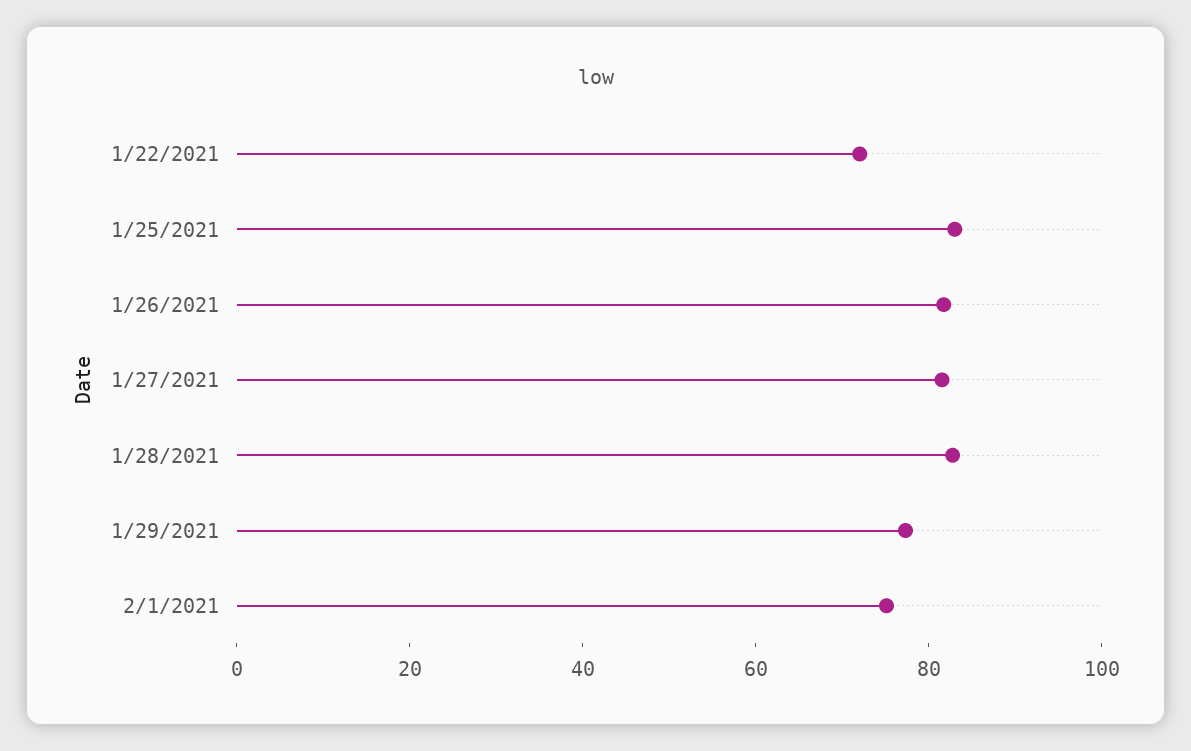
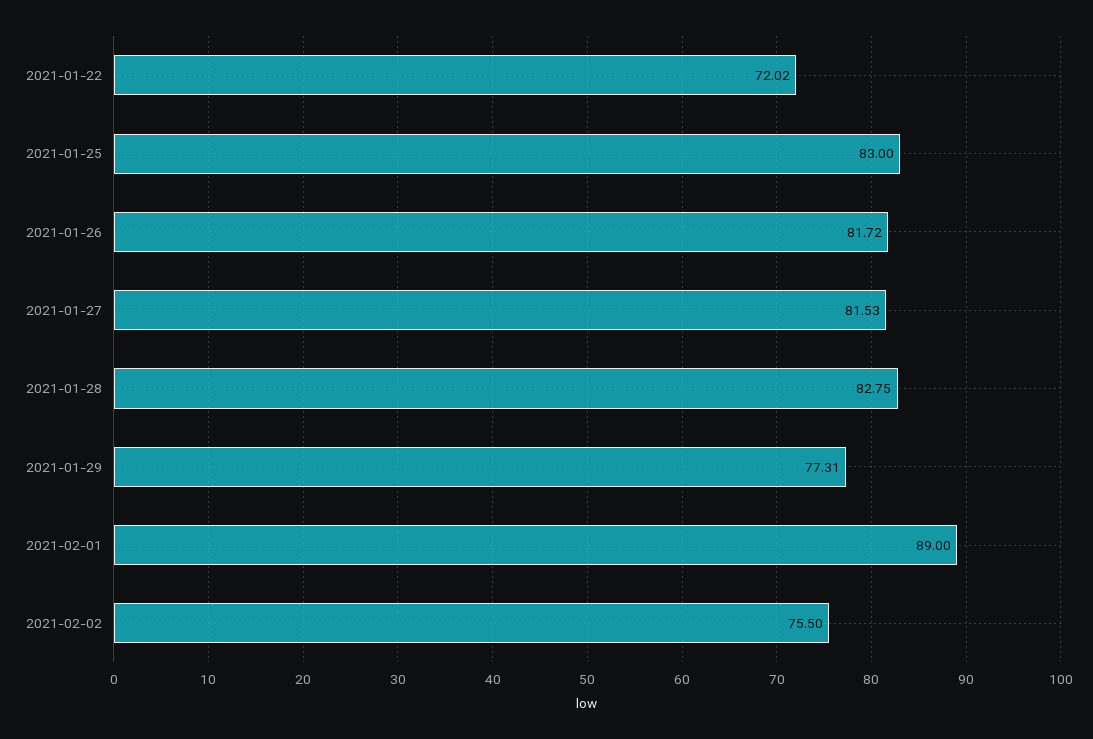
2/1/2021: 75 -> 89
2021-02-02: none -> 75.5

